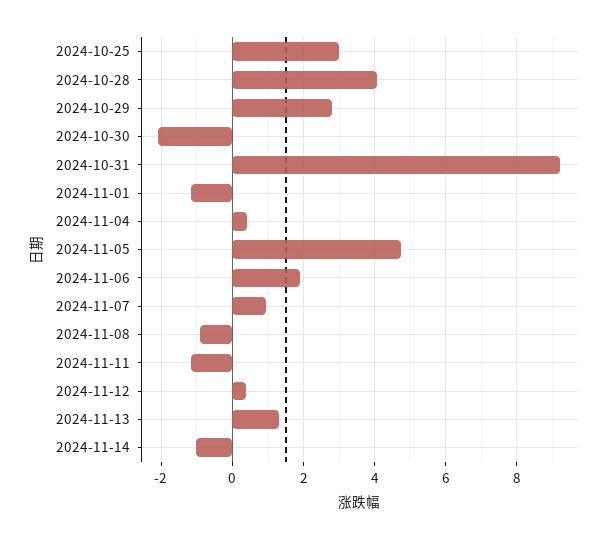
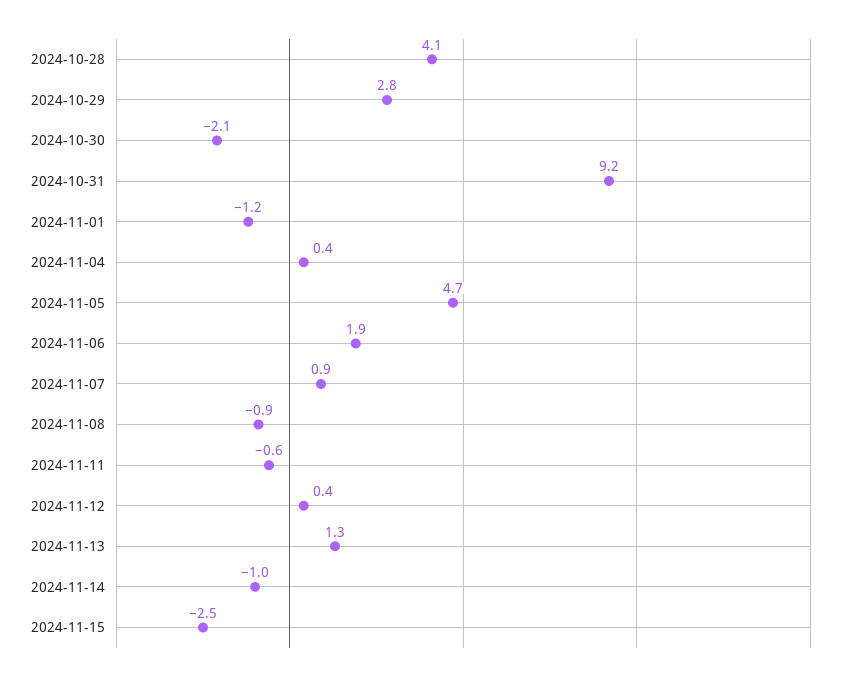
2024-10-25: 3 -> none
2024-11-11: -1.2 -> -0.6
2024-11-15: none -> -2.5

